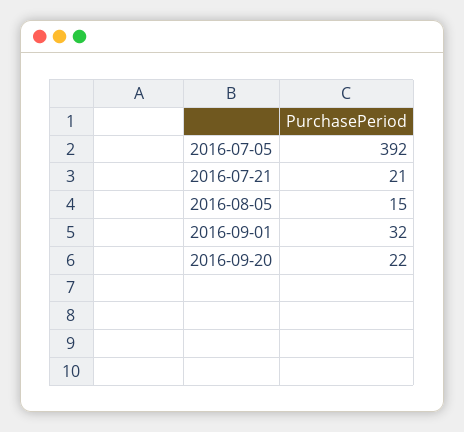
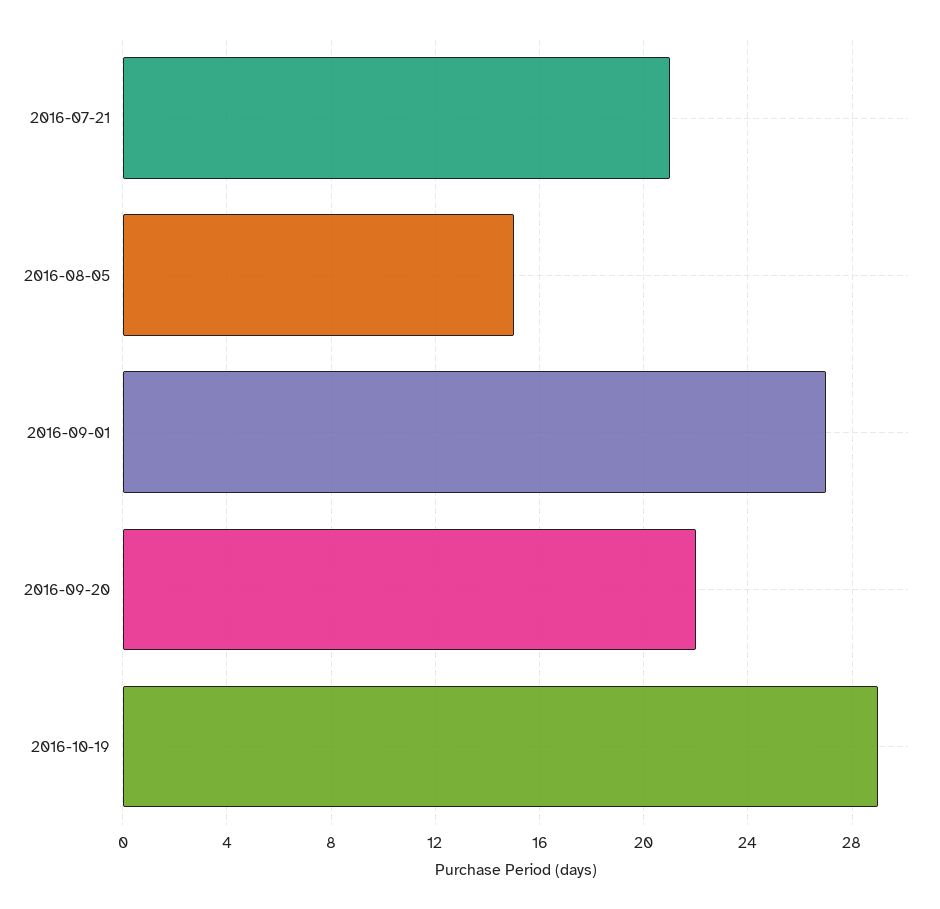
2016-07-05: 392 -> none
2016-09-01: 32 -> 27
2016-10-19: none -> 29

